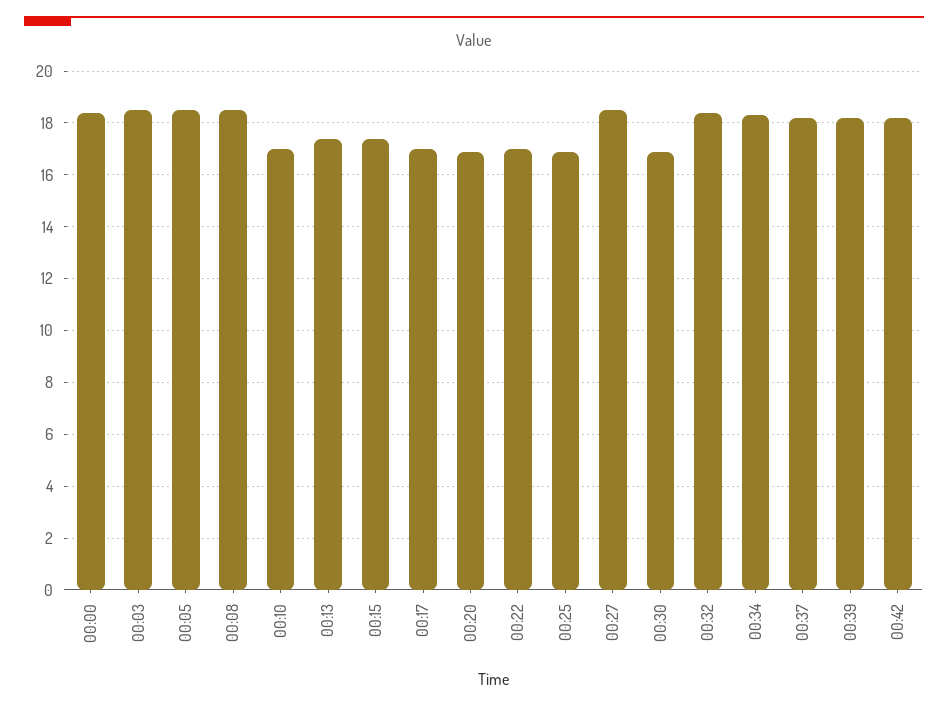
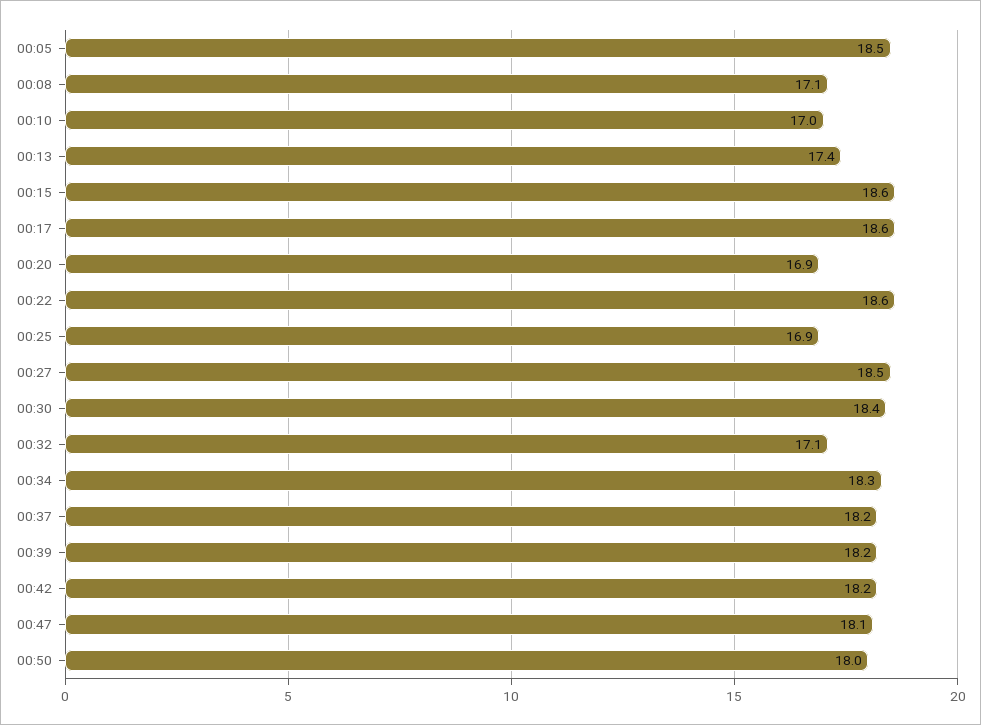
00:00: 18.5 -> none
00:03: 18.5 -> none
00:08: 18.5 -> 17.1
00:15: 17.5 -> 18.6
00:17: 17 -> 18.6
00:22: 17 -> 18.6
00:30: 17 -> 18.4
00:32: 18.5 -> 17.1
00:47: none -> 18.1
00:50: none -> 18

